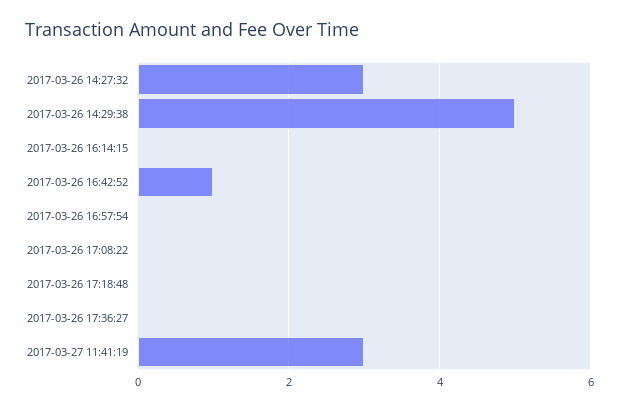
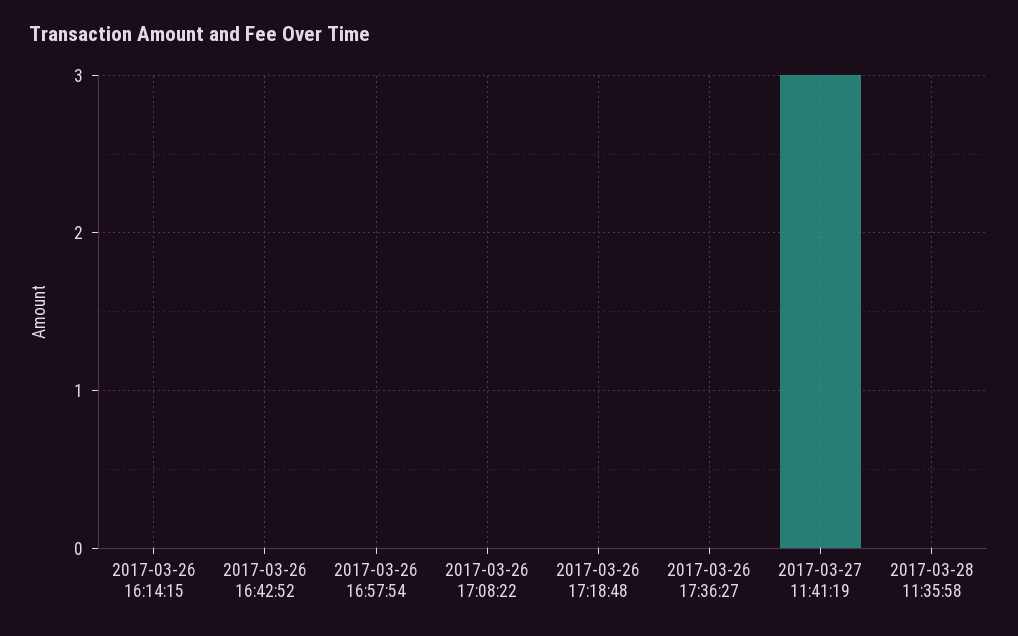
2017-03-26 14:27:32: 3 -> none
2017-03-26 14:29:38: 5 -> none
2017-03-26 16:42:52: 1 -> 0
2017-03-28 11:35:58: none -> 0

